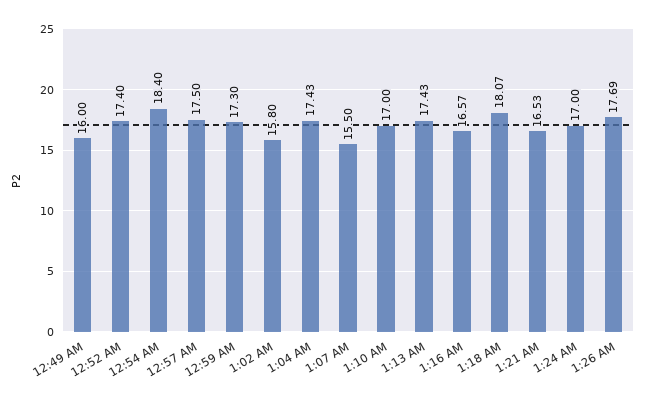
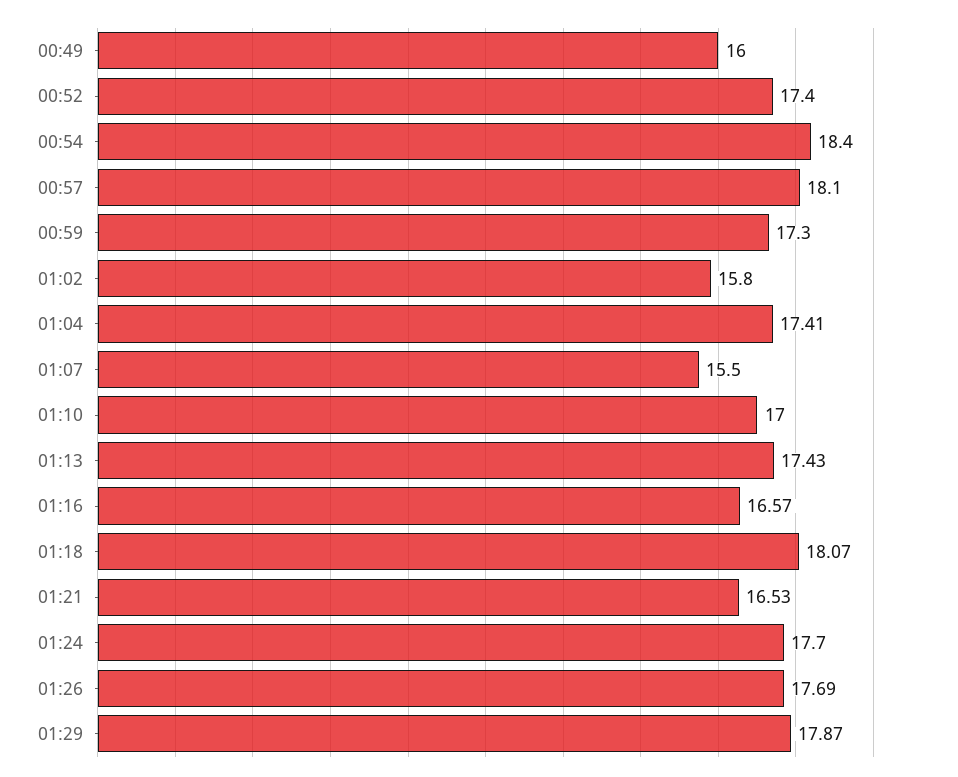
12:57 AM: 17.5 -> 18.1
1:04 AM: 17.43 -> 17.41
1:24 AM: 17 -> 17.7
01:29: none -> 17.87

